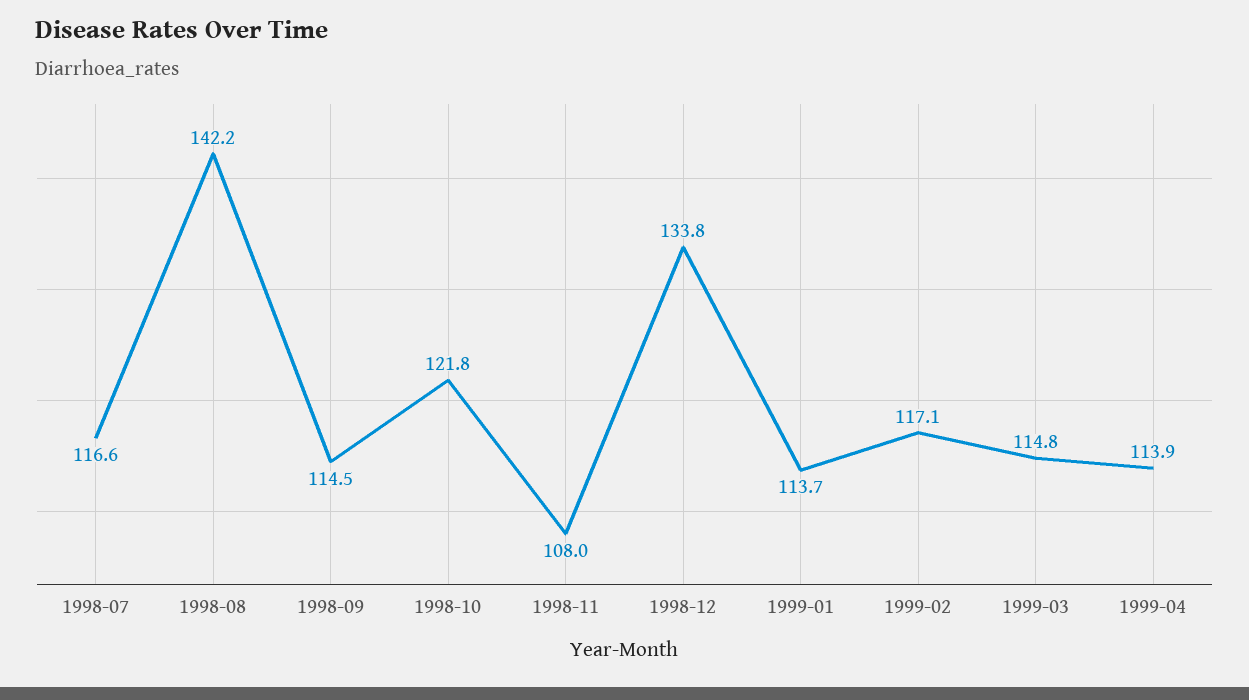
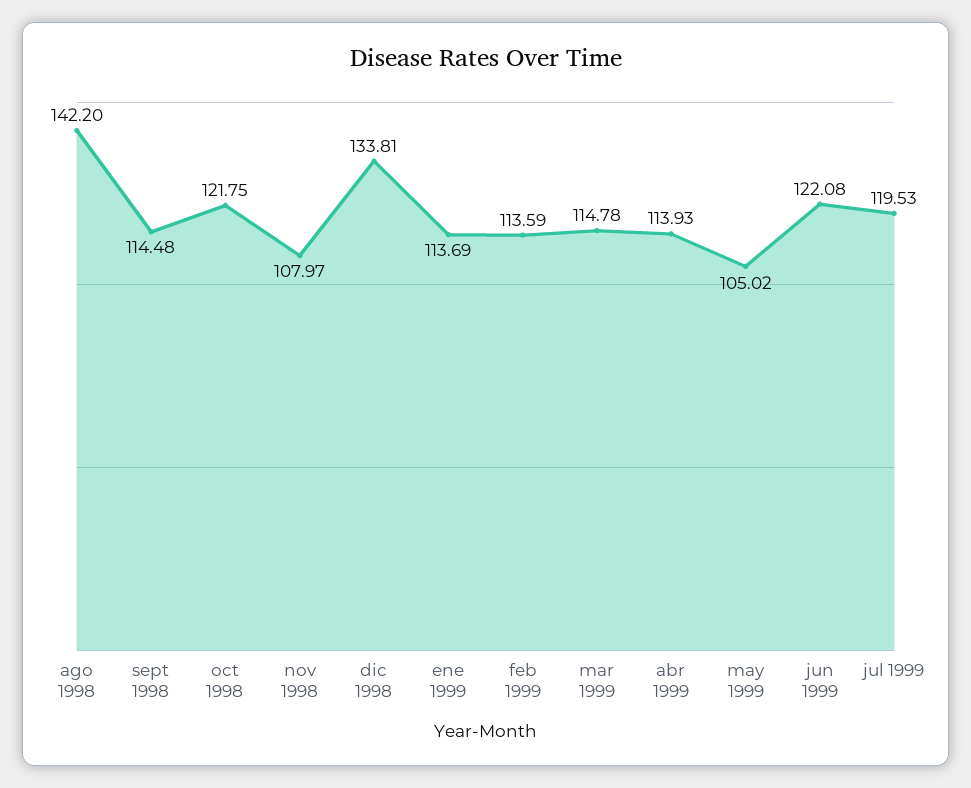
1998-07: 116.6 -> none
1999-02: 117.1 -> 113.59
may 1999: none -> 105.02
jun 1999: none -> 122.08
jul 1999: none -> 119.53

